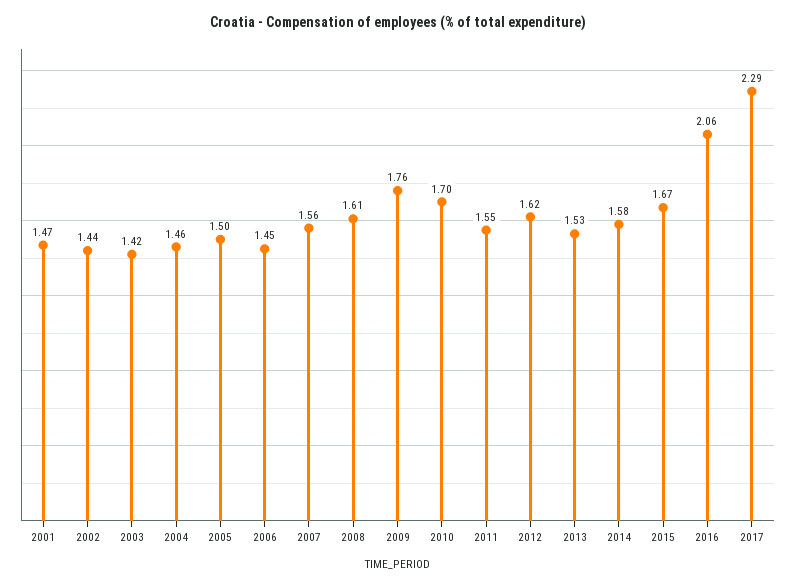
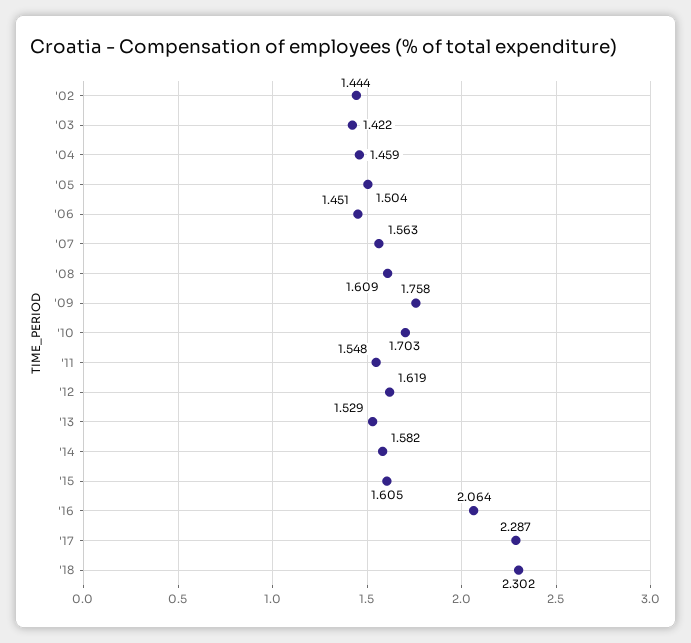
2001: 1.47 -> none
2015: 1.67 -> 1.605
'18: none -> 2.302

